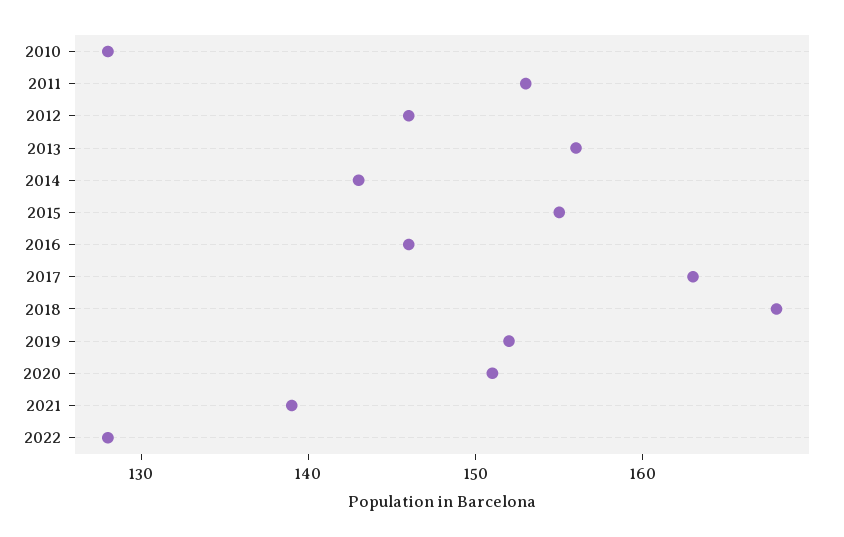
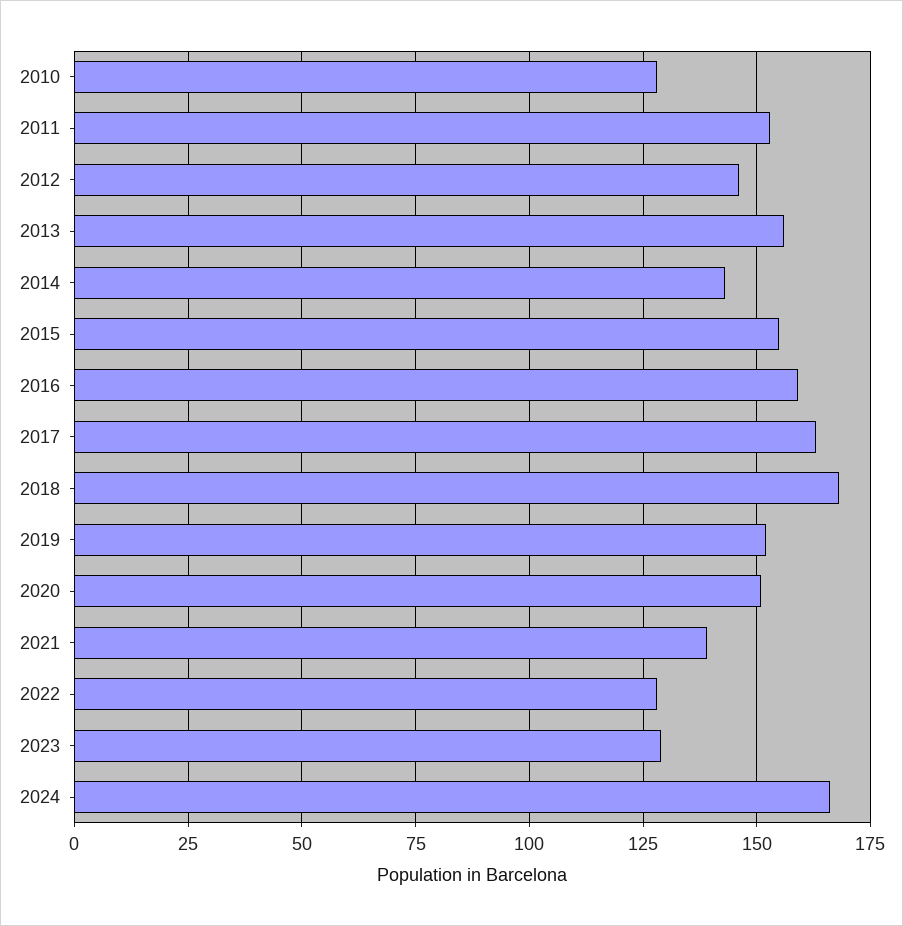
2016: 146 -> 160
2023: none -> 130
2024: none -> 165

